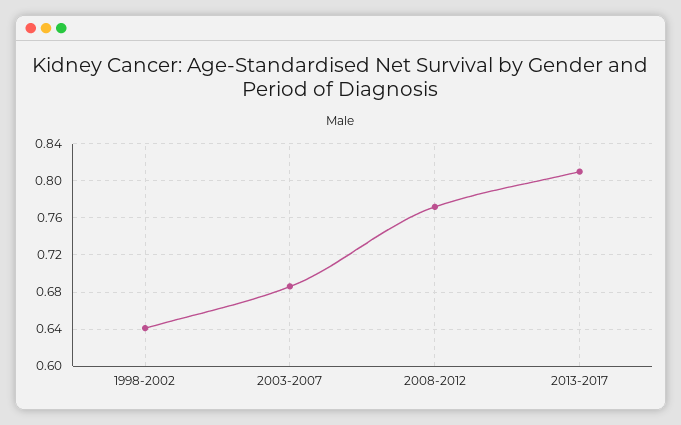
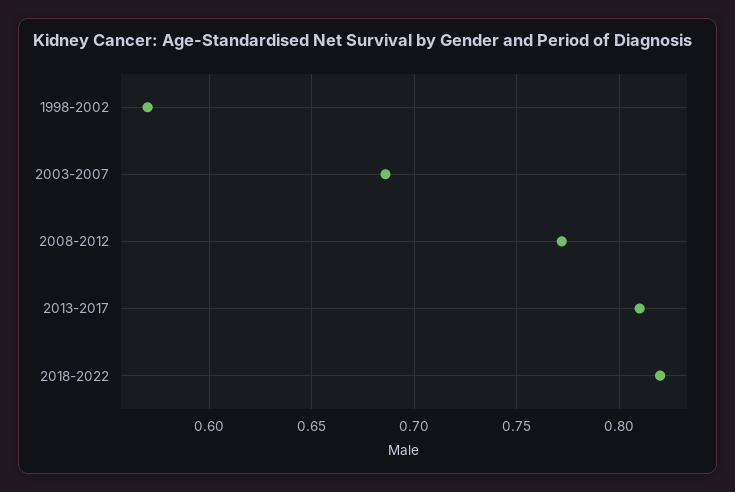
1998-2002: 0.64 -> 0.57
2018-2022: none -> 0.82

